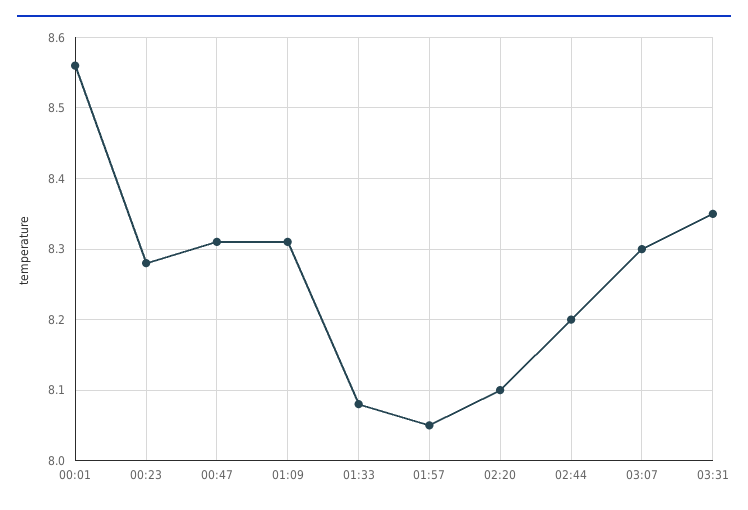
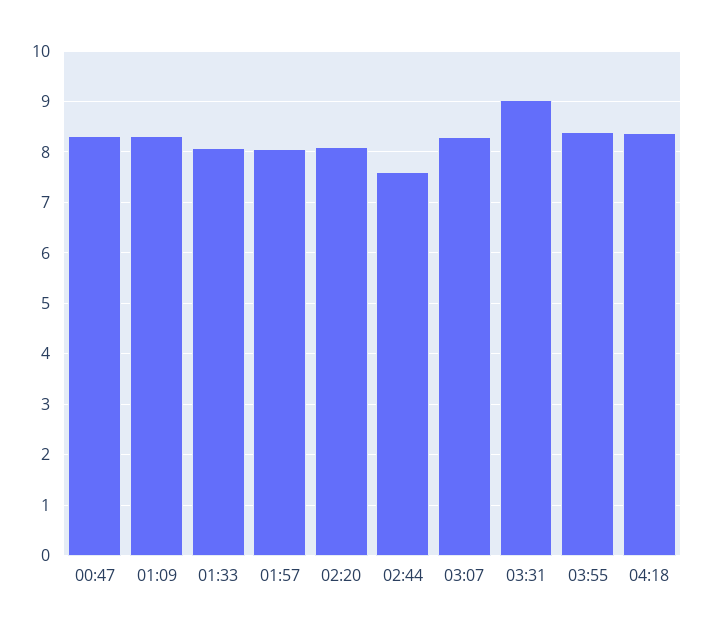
00:01: 8.56 -> none
00:23: 8.28 -> none
02:44: 8.2 -> 7.6
03:31: 8.35 -> 9
03:55: none -> 8.4
04:18: none -> 8.4

